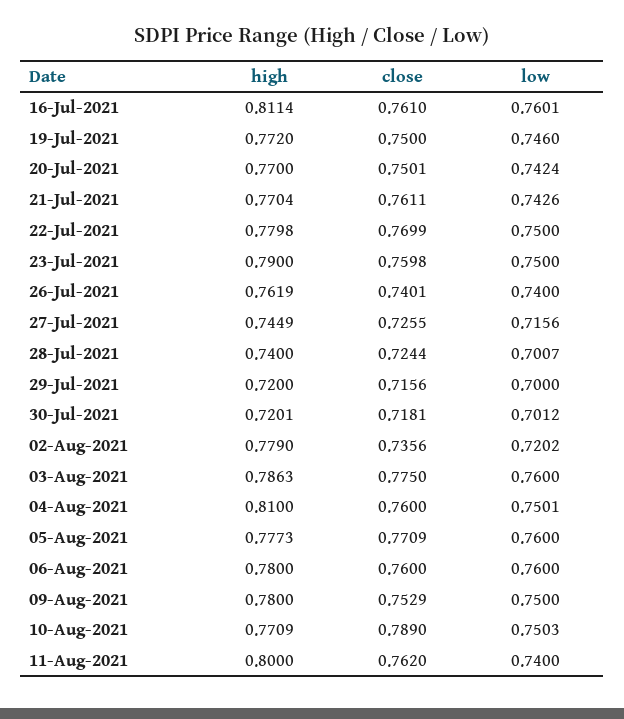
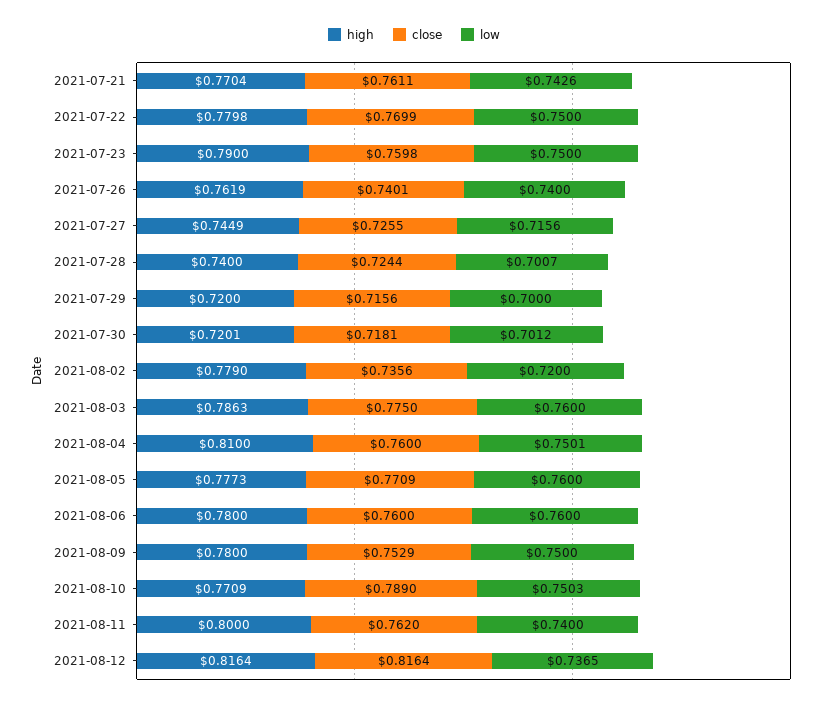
high, 16-Jul-2021: 0.8114 -> none
close, 16-Jul-2021: 0.761 -> none
low, 16-Jul-2021: 0.7601 -> none
high, 19-Jul-2021: 0.772 -> none
close, 19-Jul-2021: 0.75 -> none
low, 19-Jul-2021: 0.746 -> none
high, 20-Jul-2021: 0.77 -> none
close, 20-Jul-2021: 0.7501 -> none
low, 20-Jul-2021: 0.7424 -> none
low, 02-Aug-2021: 0.7202 -> 0.72
high, 2021-08-12: none -> 0.8164
close, 2021-08-12: none -> 0.8164
low, 2021-08-12: none -> 0.7365

